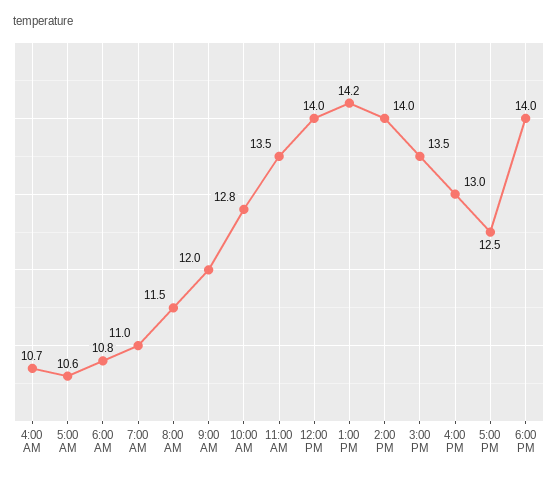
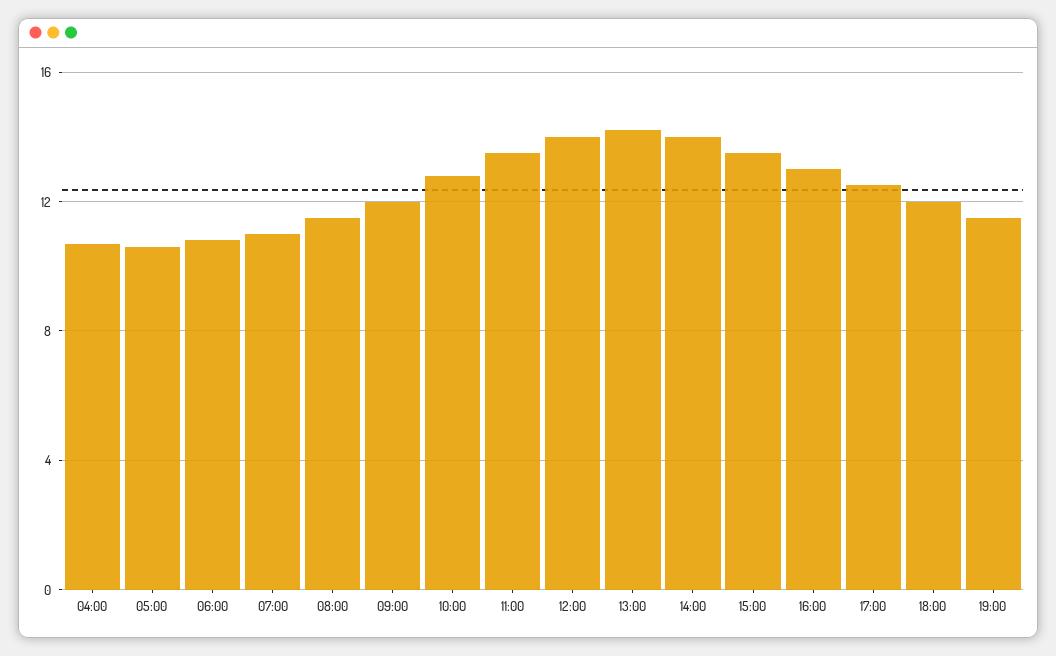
6:00 PM: 14 -> 12
19:00: none -> 11.5

